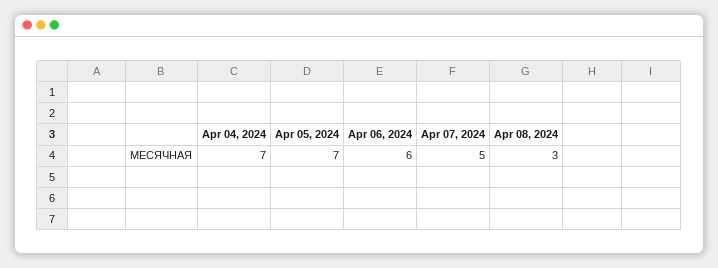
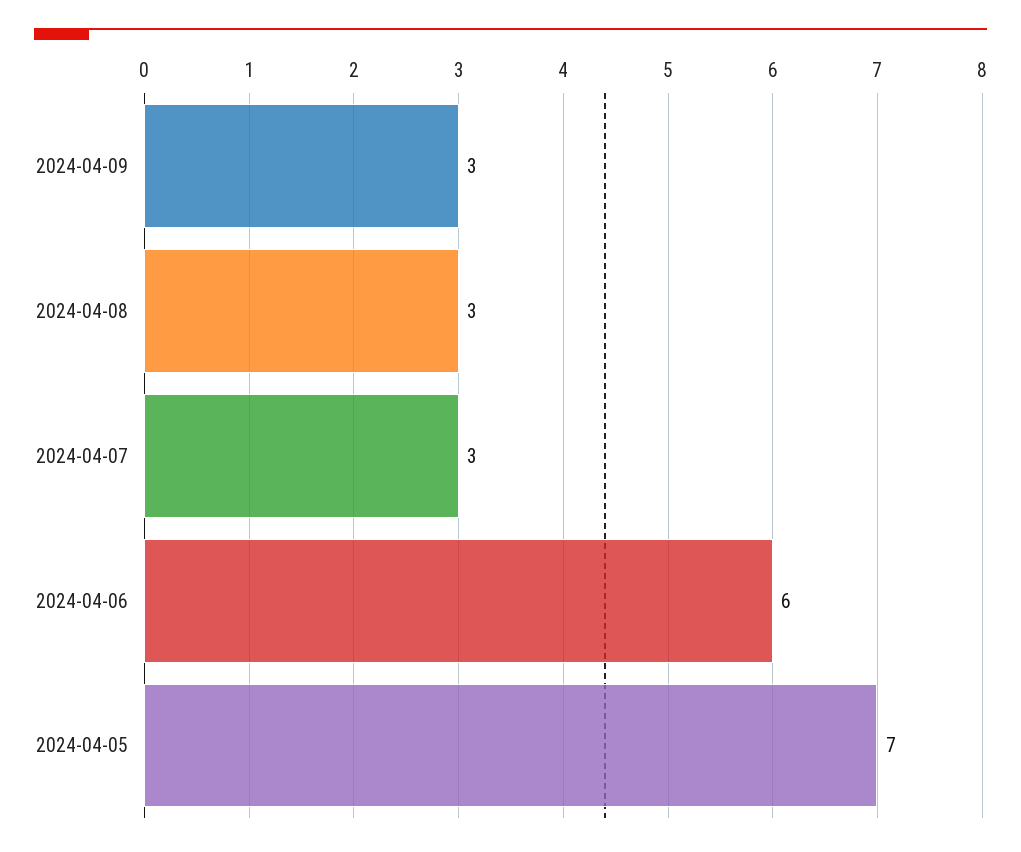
Apr 04, 2024: 7 -> none
Apr 07, 2024: 5 -> 3
2024-04-09: none -> 3

